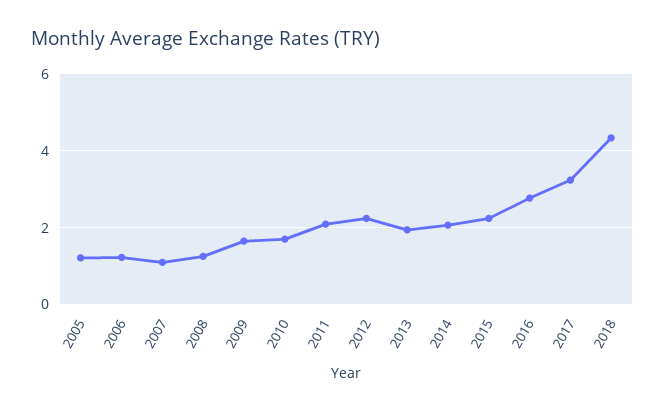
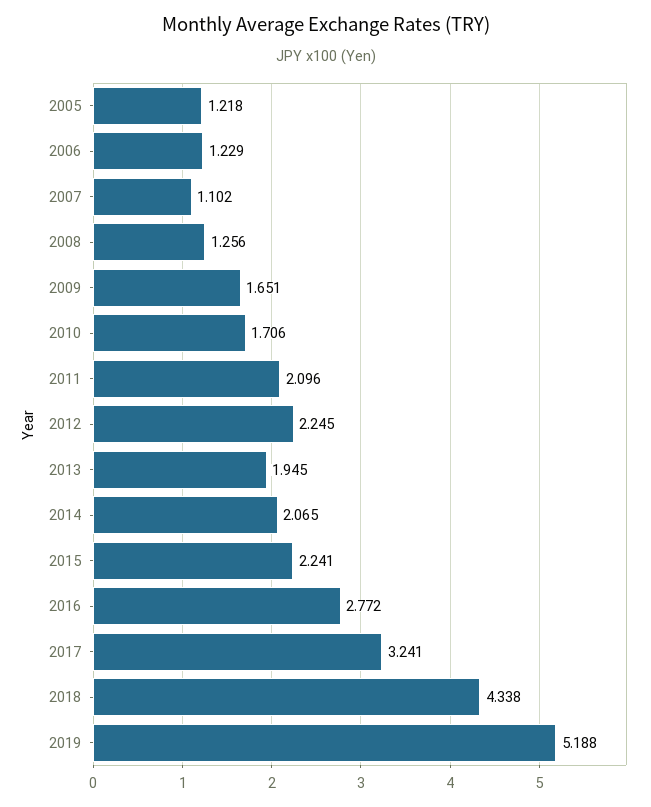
2019: none -> 5.188

